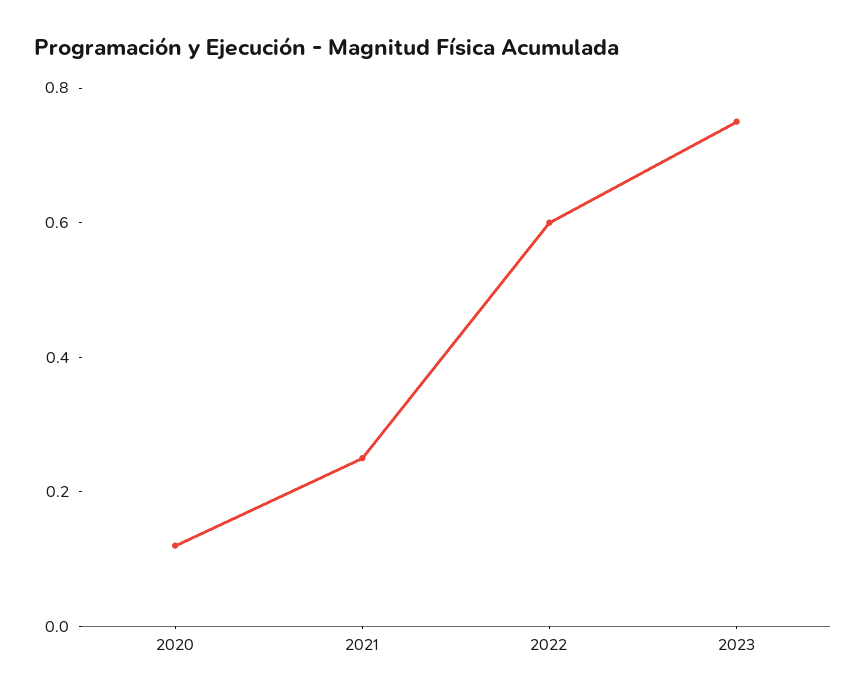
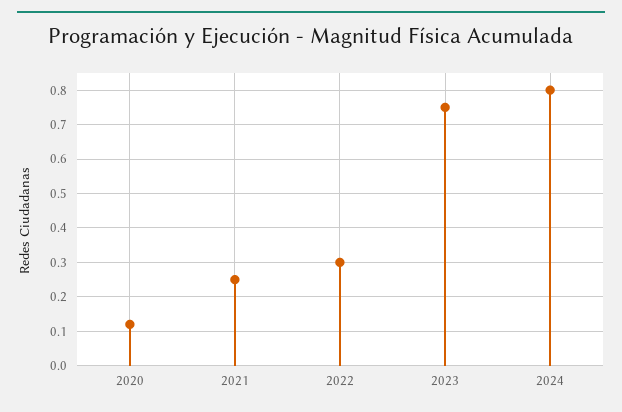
2022: 0.6 -> 0.3
2024: none -> 0.8

